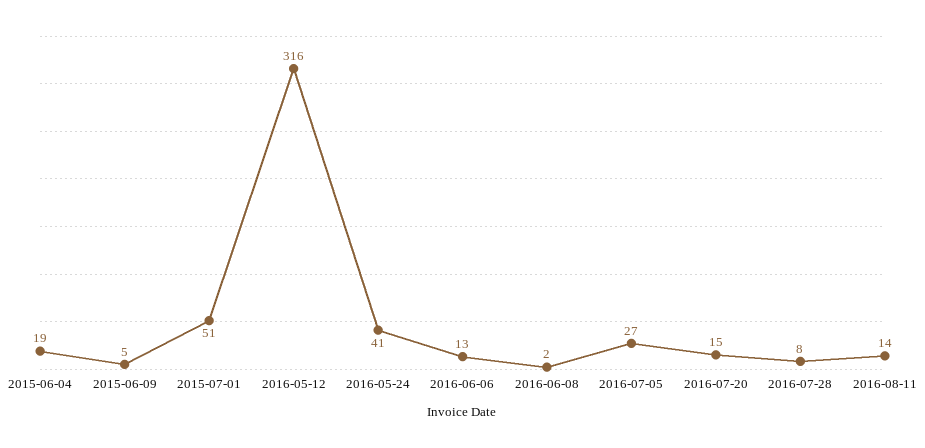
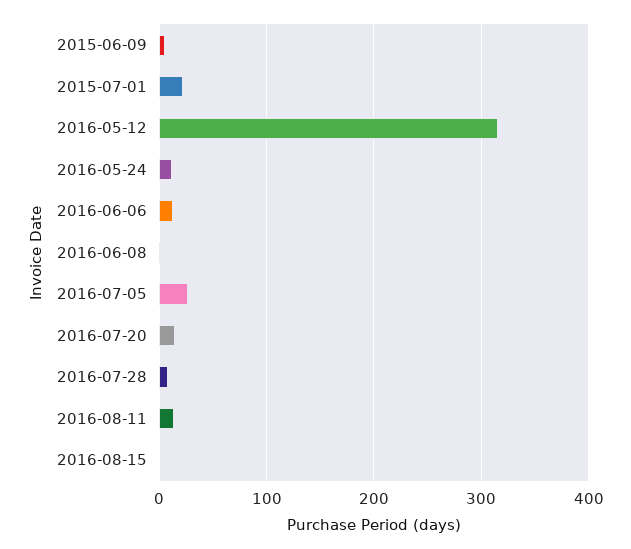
2015-06-04: 19 -> none
2015-07-01: 51 -> 20
2016-05-24: 41 -> 10
2016-08-15: none -> 0

